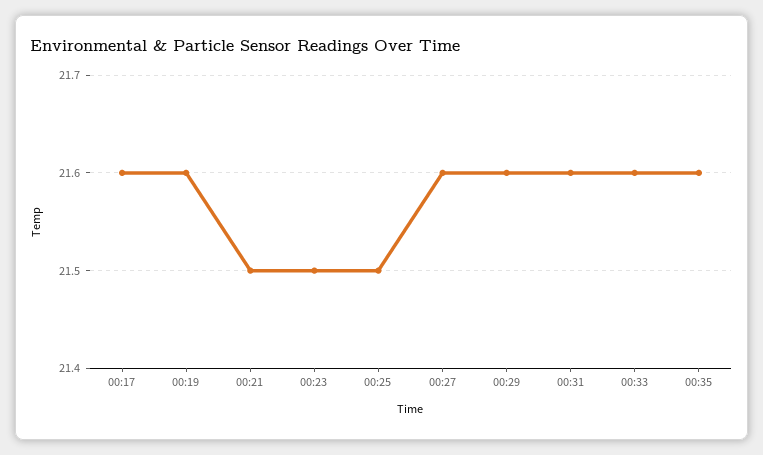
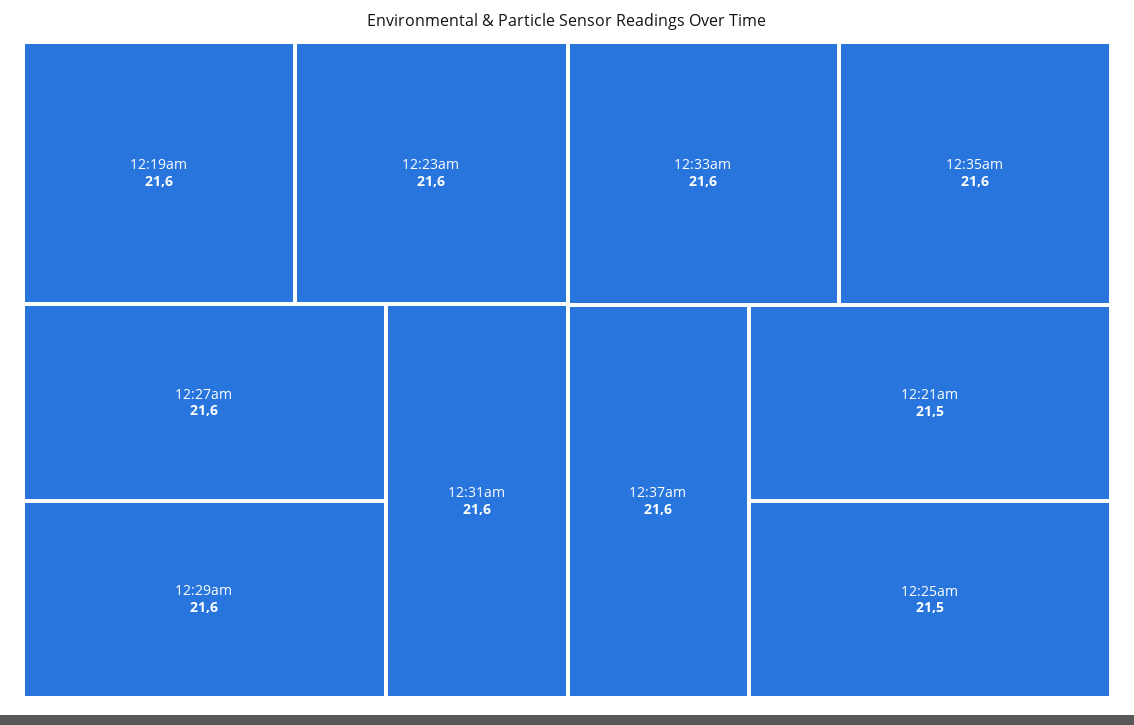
00:17: 21.6 -> none
00:23: 21.5 -> 21.6
12:37am: none -> 21.6

